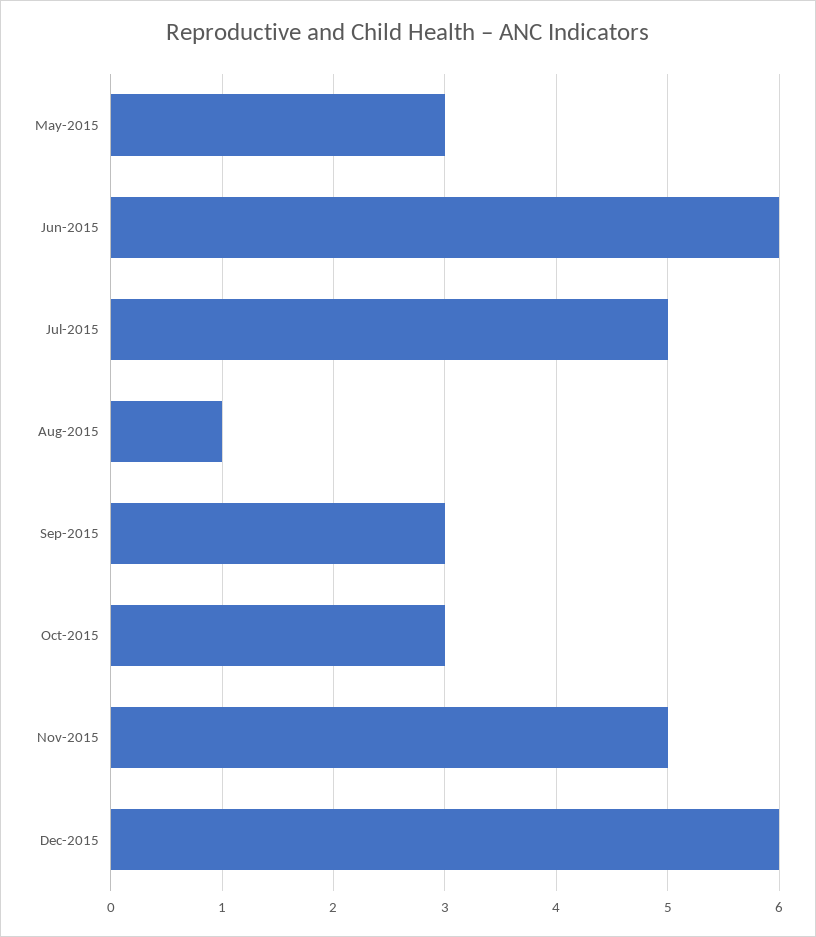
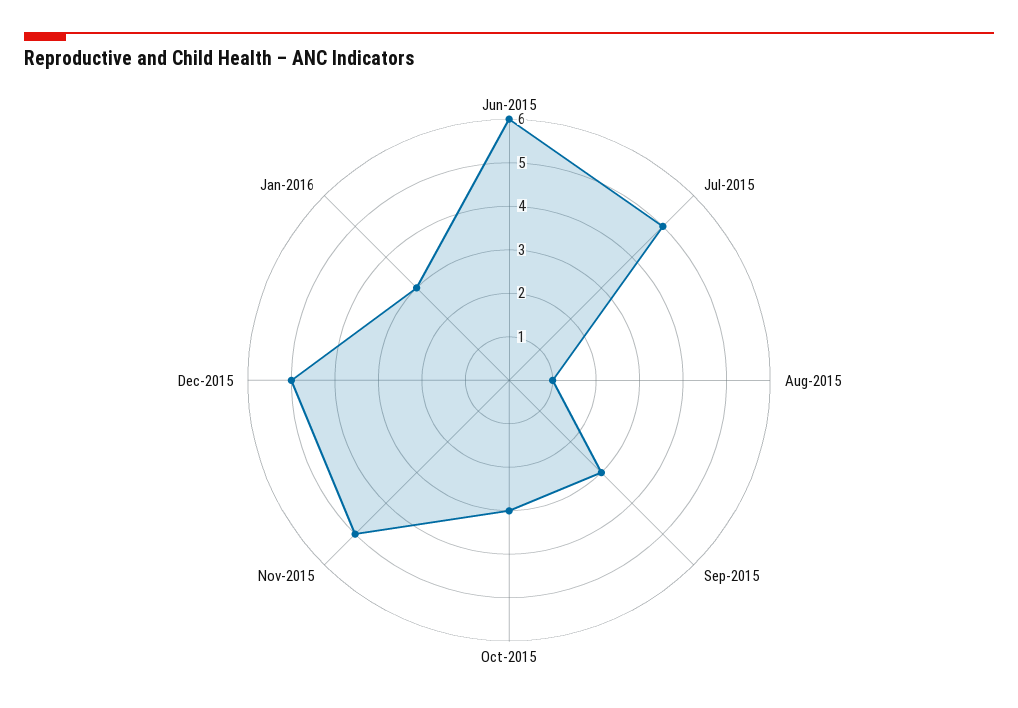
May-2015: 3 -> none
Dec-2015: 6 -> 5
Jan-2016: none -> 3

